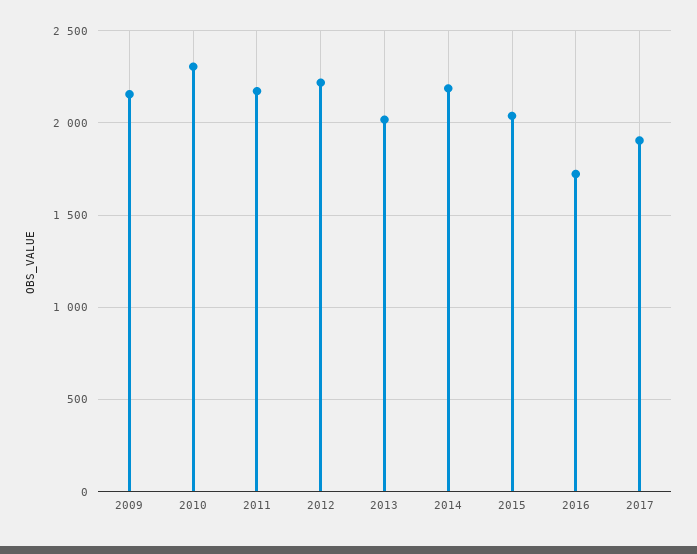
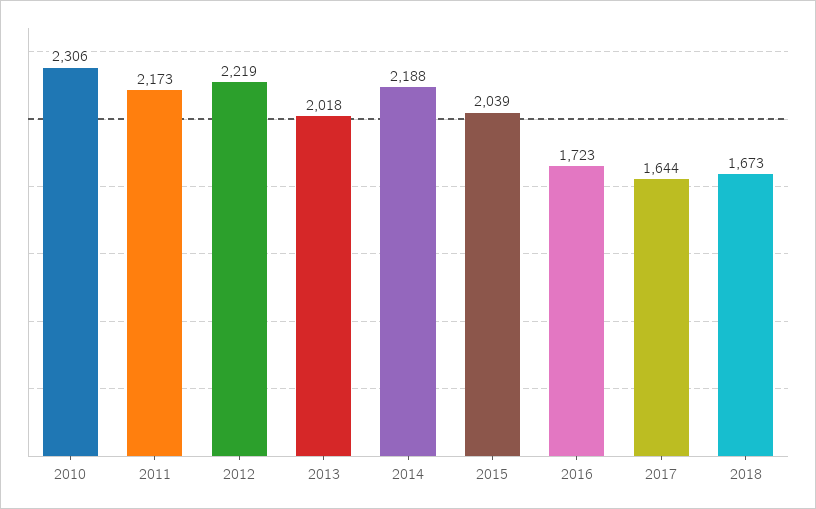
2009: 2150 -> none
2017: 1900 -> 1644
2018: none -> 1673

